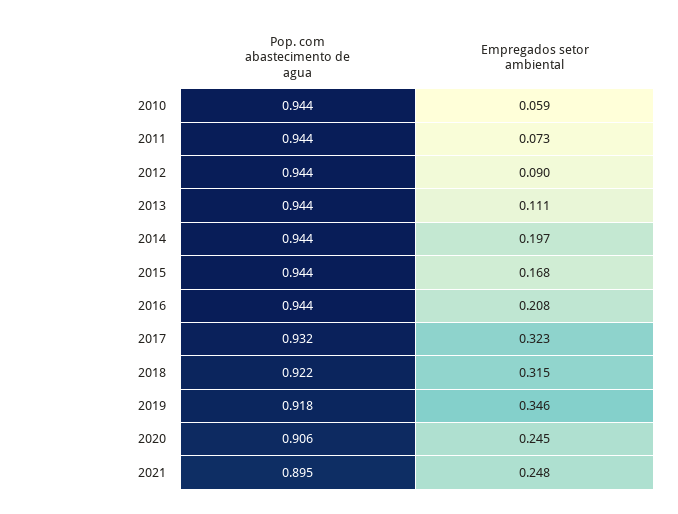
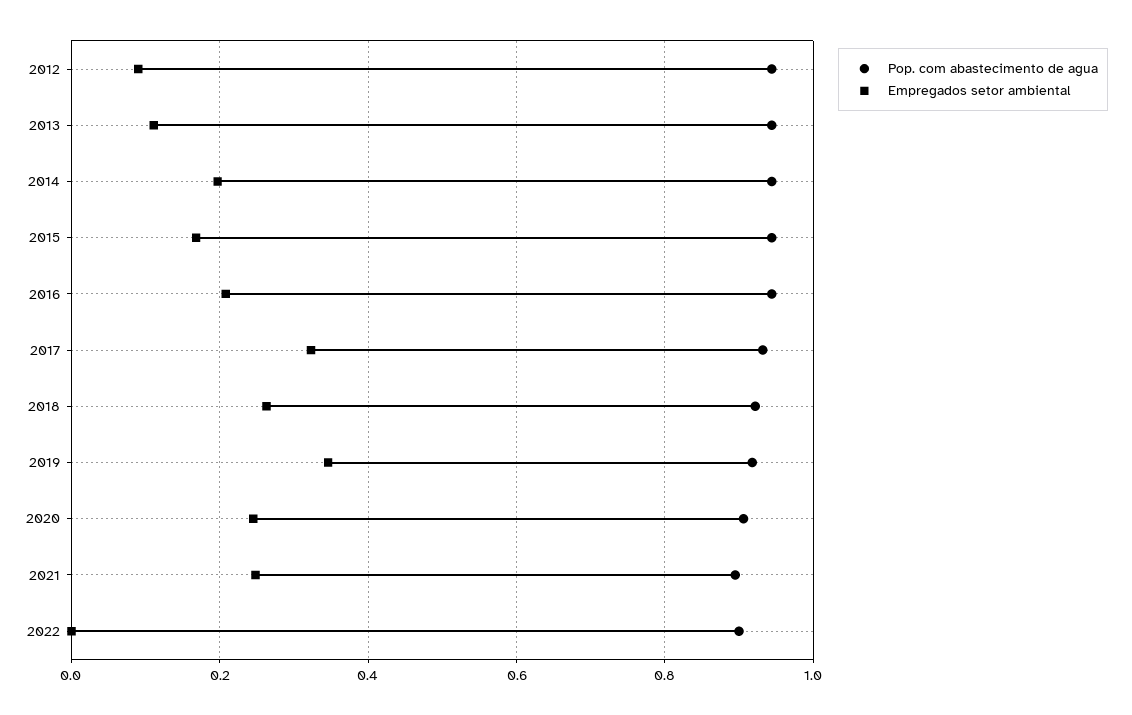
Pop. com abastecimento de agua, 2010: 0.944 -> none
Empregados setor ambiental, 2010: 0.059 -> none
Pop. com abastecimento de agua, 2011: 0.944 -> none
Empregados setor ambiental, 2011: 0.073 -> none
Empregados setor ambiental, 2018: 0.315 -> 0.26
Pop. com abastecimento de agua, 2022: none -> 0.9
Empregados setor ambiental, 2022: none -> 0

